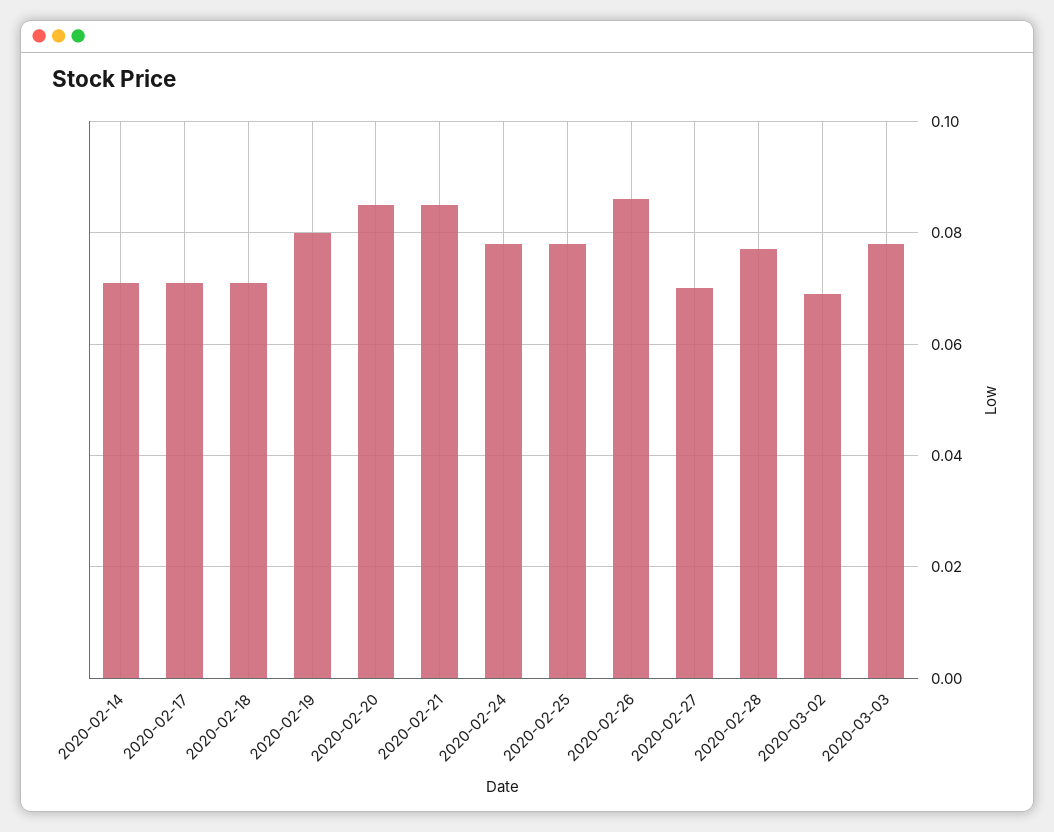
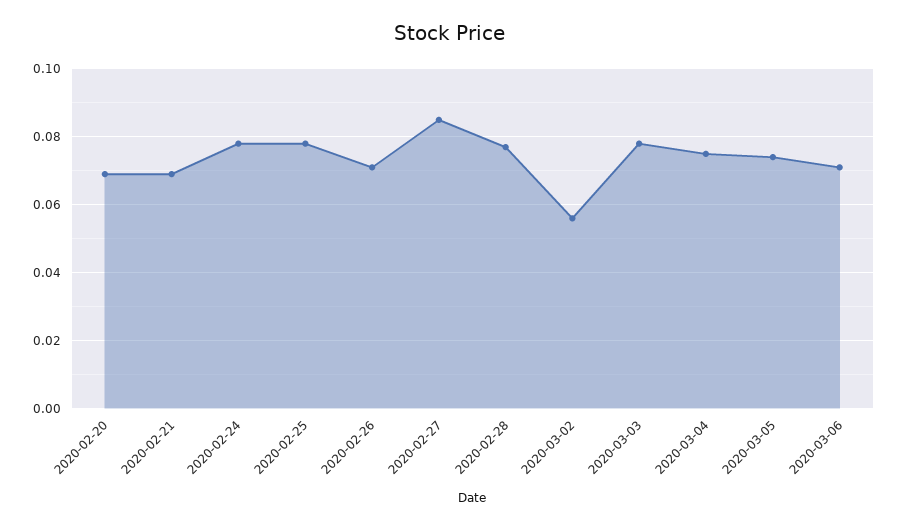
2020-02-14: 0.07 -> none
2020-02-17: 0.07 -> none
2020-02-18: 0.07 -> none
2020-02-19: 0.08 -> none
2020-02-20: 0.085 -> 0.07
2020-02-21: 0.085 -> 0.07
2020-02-26: 0.085 -> 0.07
2020-02-27: 0.07 -> 0.085
2020-03-02: 0.07 -> 0.055
2020-03-04: none -> 0.075
2020-03-05: none -> 0.075
2020-03-06: none -> 0.07

